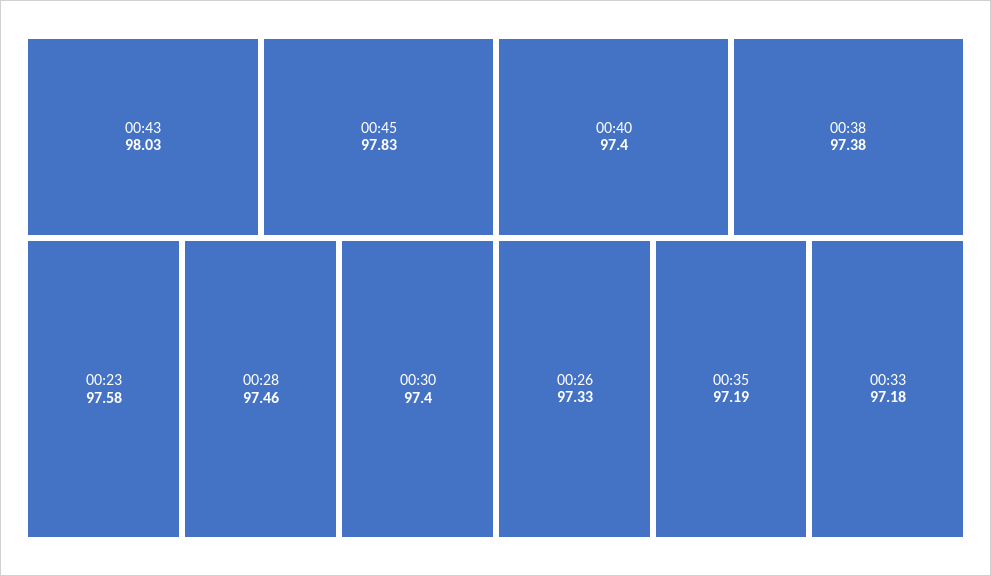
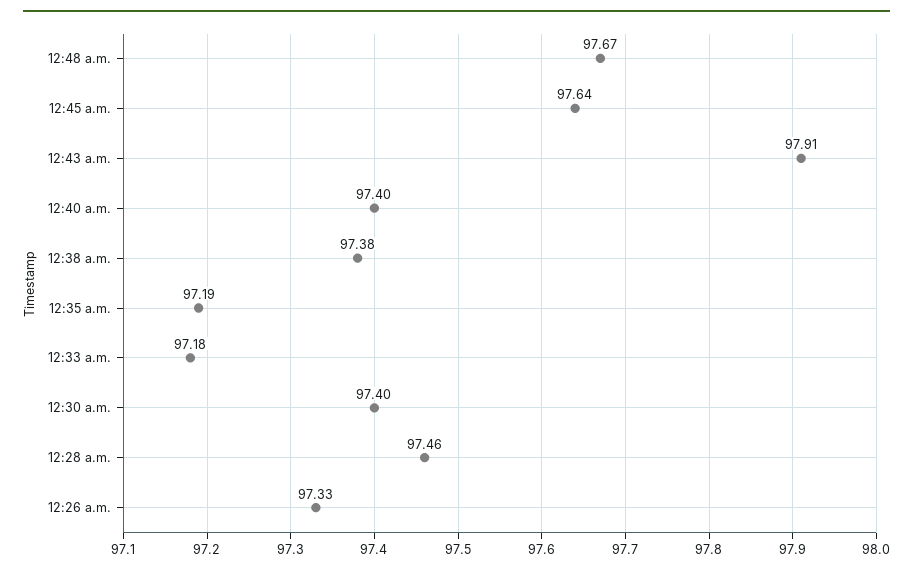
00:43: 98.03 -> 97.91
00:45: 97.83 -> 97.64
00:23: 97.58 -> none
12:48 a.m.: none -> 97.67

